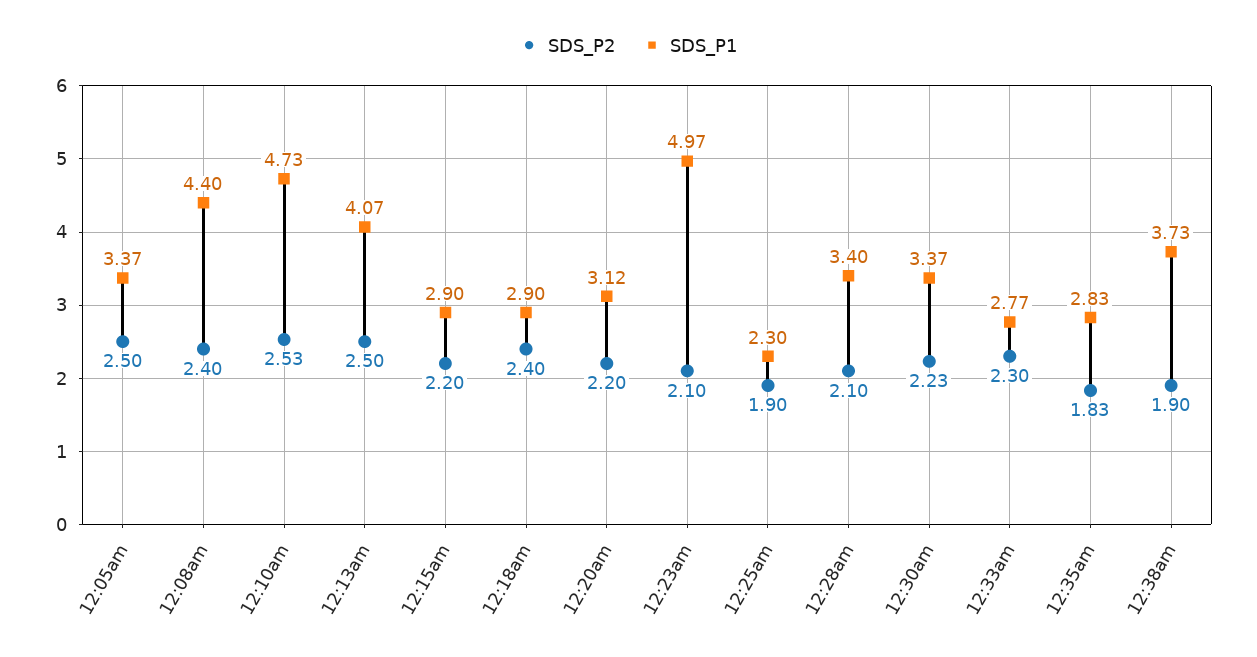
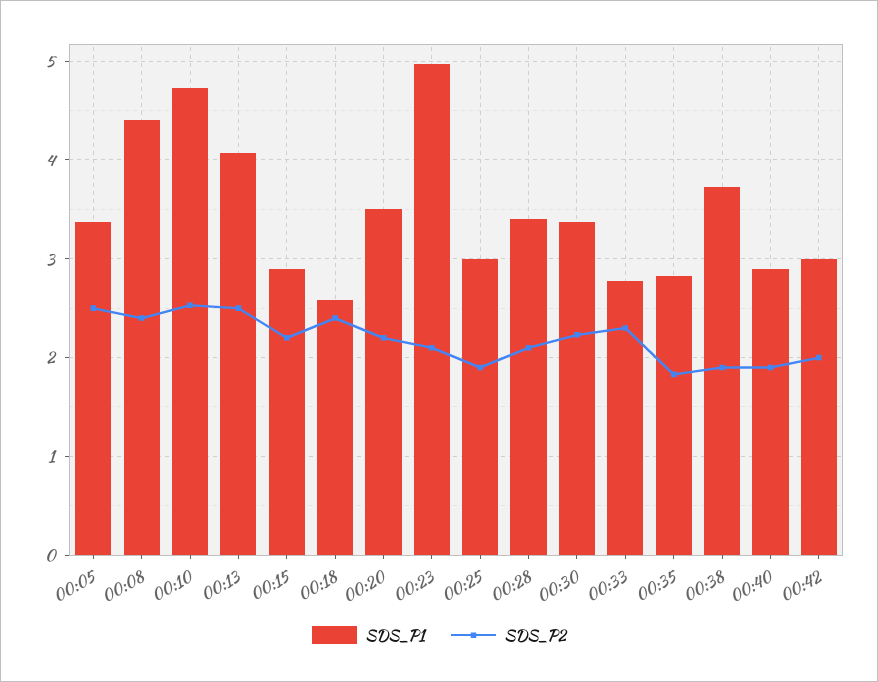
SDS_P1, 12:18am: 2.9 -> 2.6
SDS_P1, 12:20am: 3.12 -> 3.5
SDS_P1, 12:25am: 2.3 -> 3
SDS_P1, 00:40: none -> 2.9
SDS_P2, 00:40: none -> 1.9
SDS_P1, 00:42: none -> 3
SDS_P2, 00:42: none -> 2

